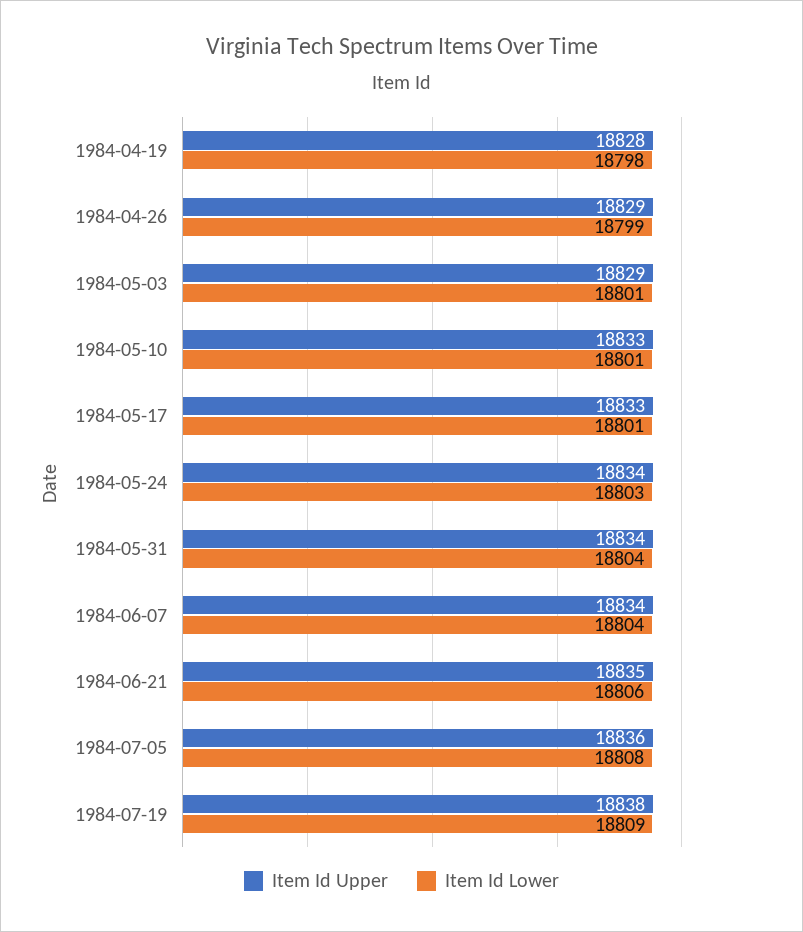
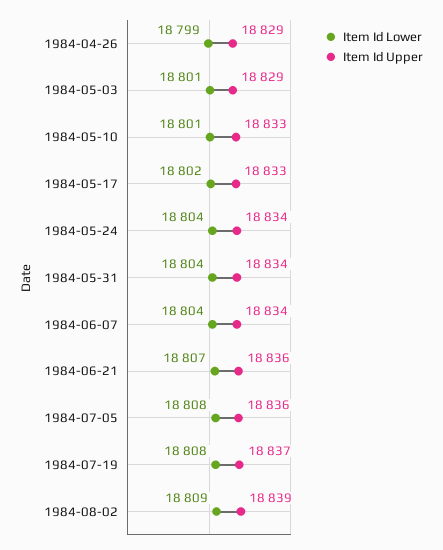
Item Id Upper, 1984-04-19: 18828 -> none
Item Id Lower, 1984-04-19: 18798 -> none
Item Id Lower, 1984-05-17: 18801 -> 18802
Item Id Lower, 1984-05-24: 18803 -> 18804
Item Id Upper, 1984-06-21: 18835 -> 18836
Item Id Lower, 1984-06-21: 18806 -> 18807
Item Id Upper, 1984-07-19: 18838 -> 18837
Item Id Lower, 1984-07-19: 18809 -> 18808
Item Id Lower, 1984-08-02: none -> 18809
Item Id Upper, 1984-08-02: none -> 18839

